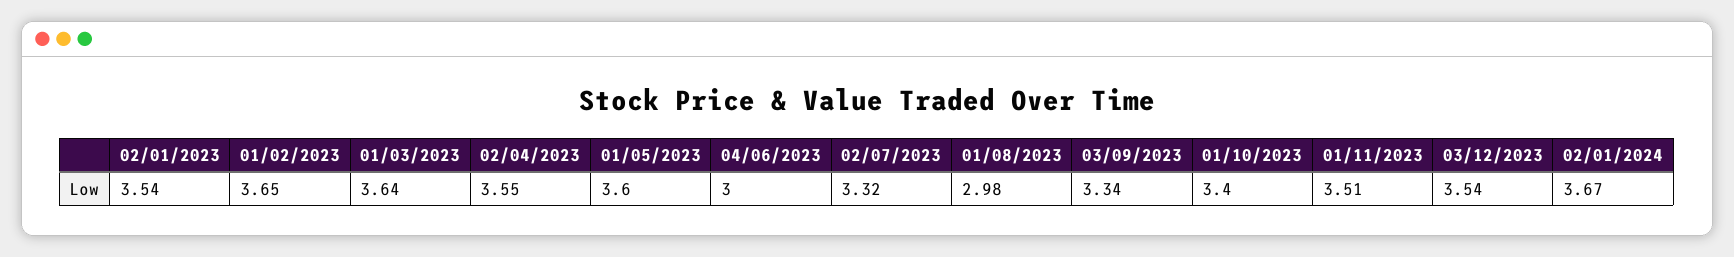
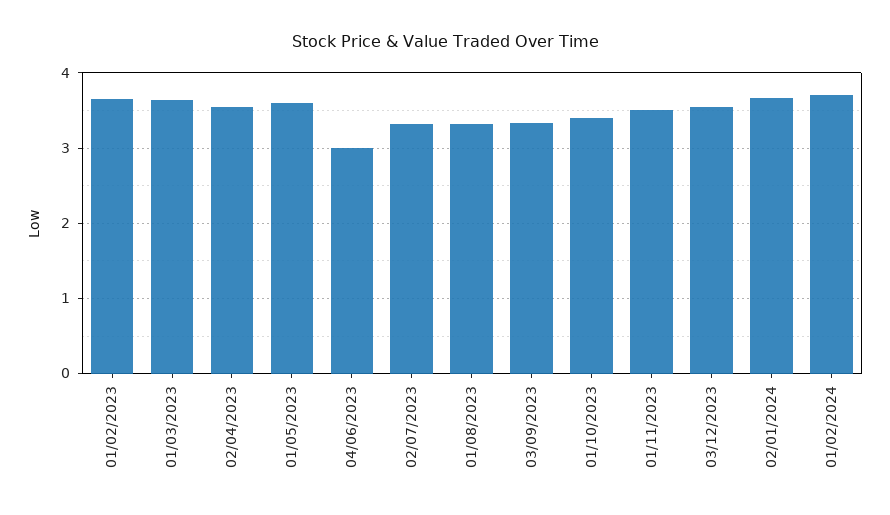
02/01/2023: 3.54 -> none
01/08/2023: 2.98 -> 3.3
01/02/2024: none -> 3.7

